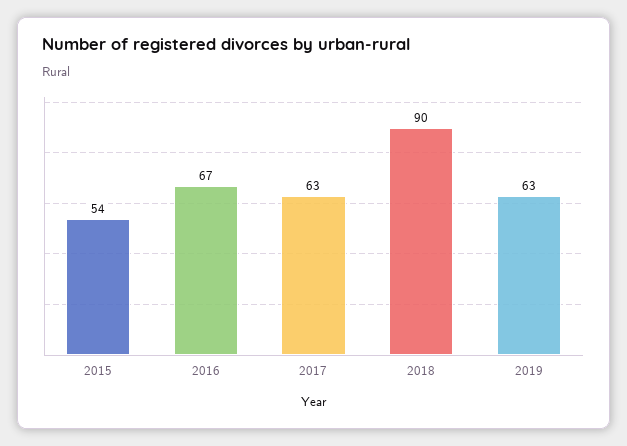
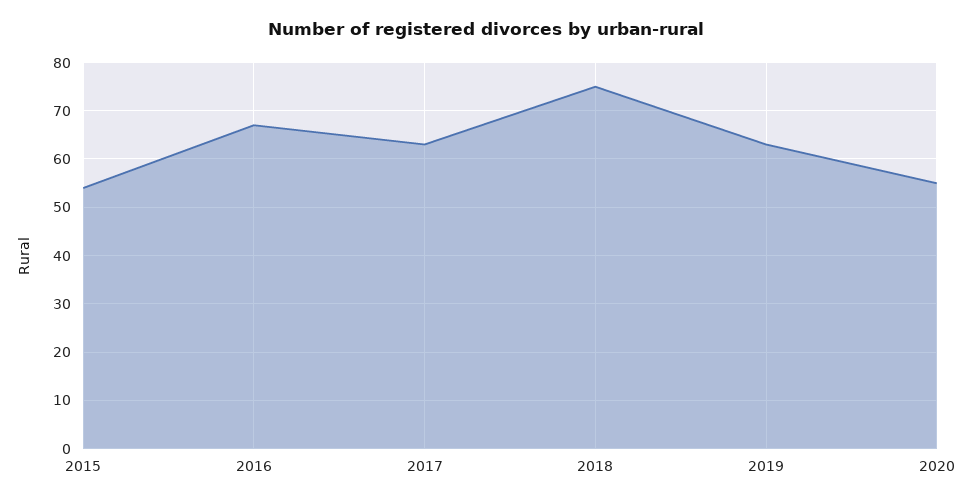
2018: 90 -> 75
2020: none -> 55

